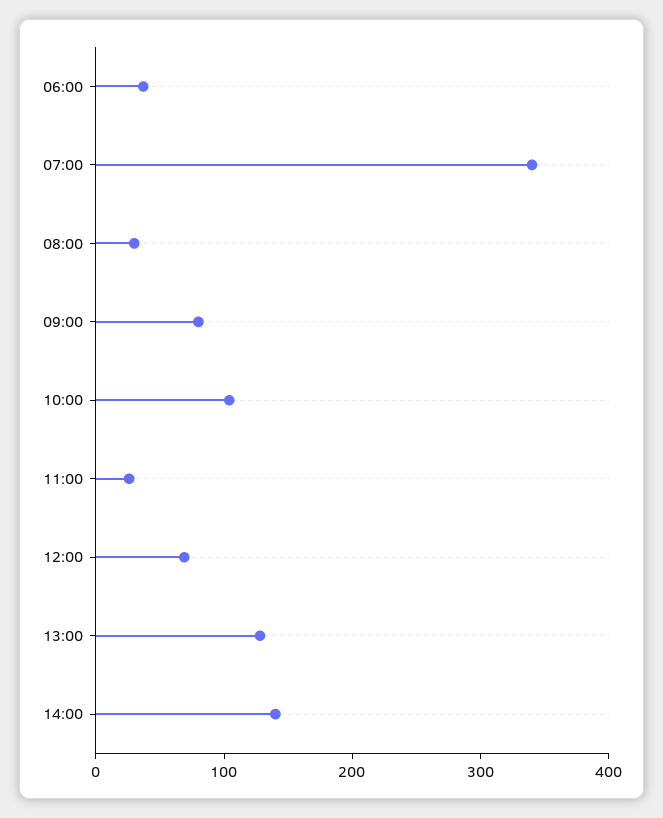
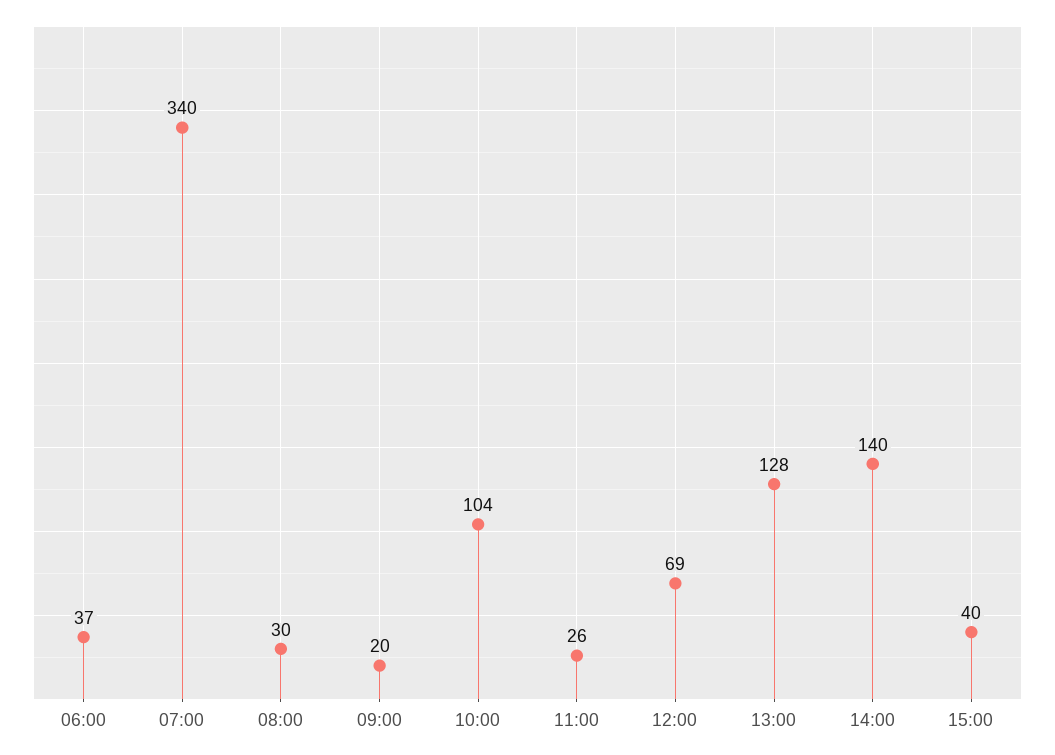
09:00: 80 -> 20
15:00: none -> 40

